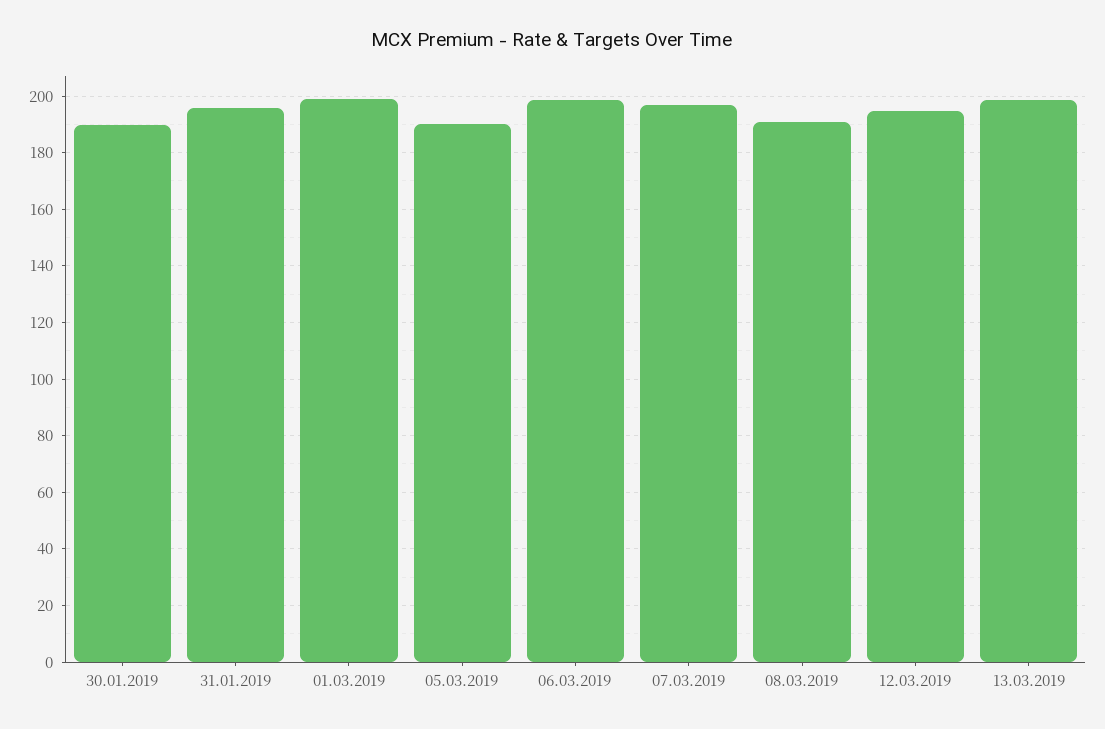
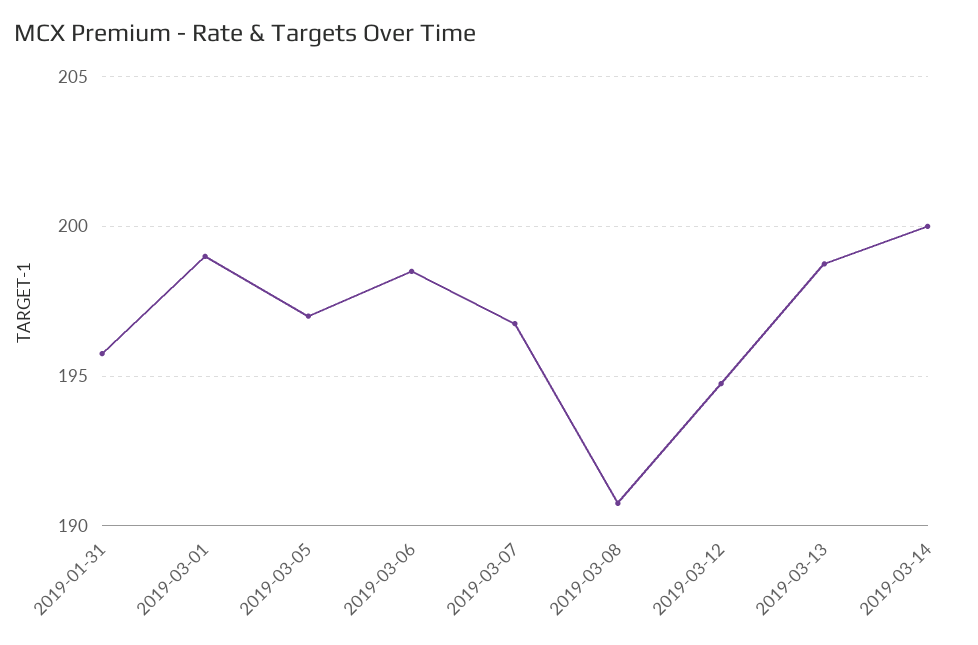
30.01.2019: 190 -> none
05.03.2019: 190 -> 197
2019-03-14: none -> 200

